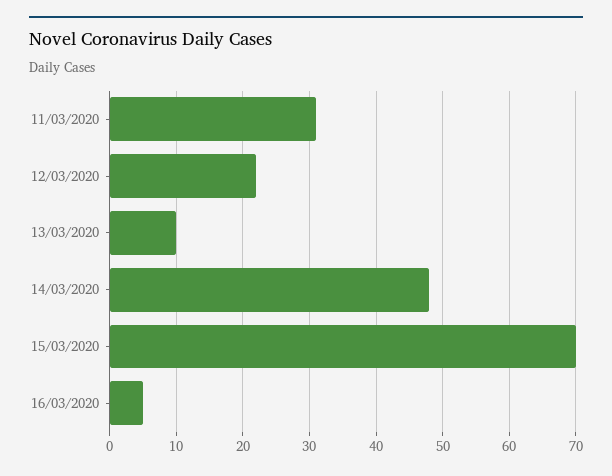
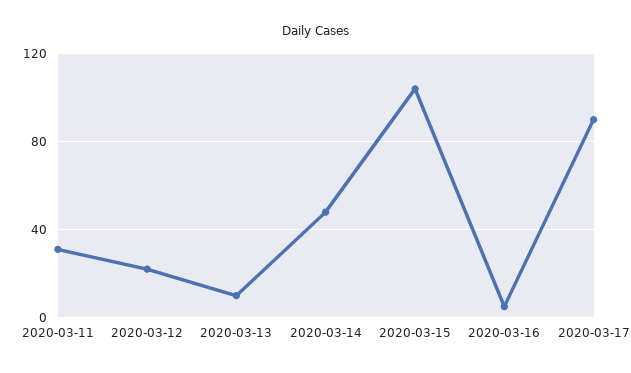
15/03/2020: 70 -> 105
2020-03-17: none -> 90

